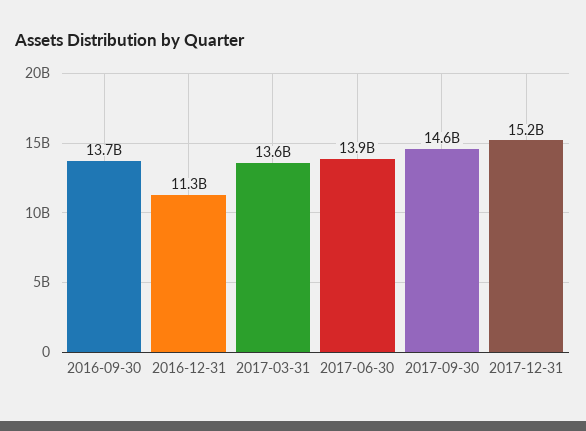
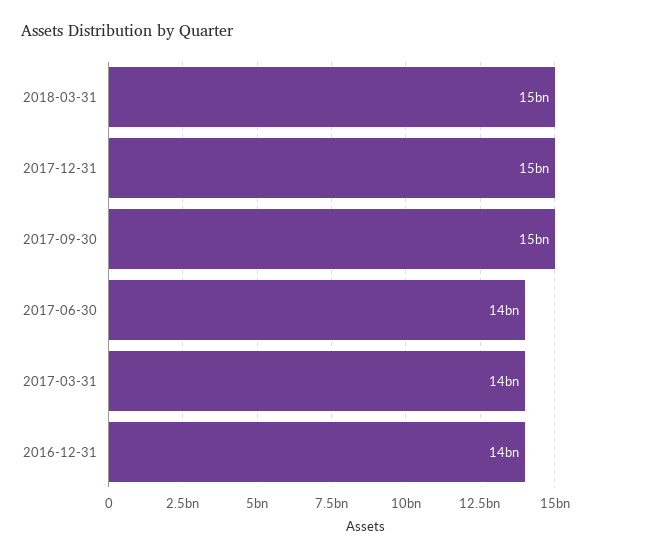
2016-09-30: 13700000000 -> none
2016-12-31: 11300000000 -> 14000000000
2018-03-31: none -> 15000000000

